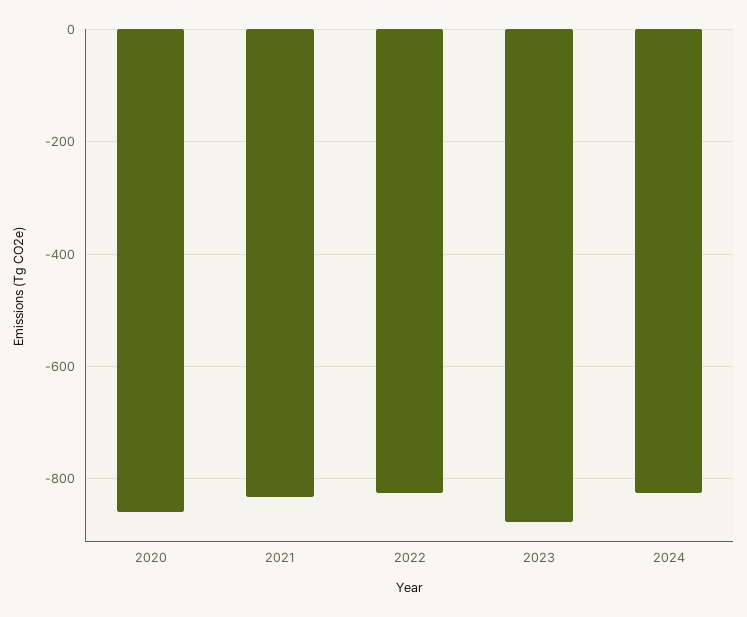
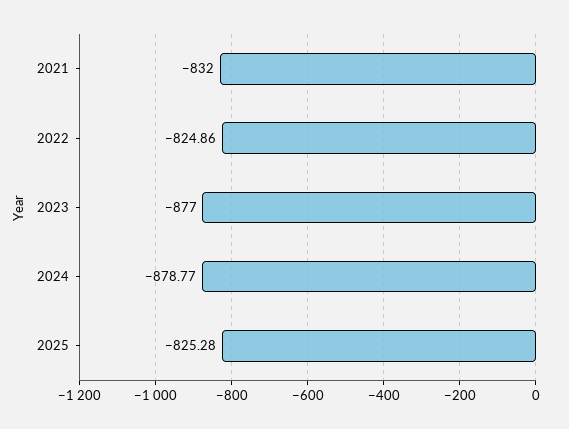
2020: -860 -> none
2024: -820 -> -878.77
2025: none -> -825.28

